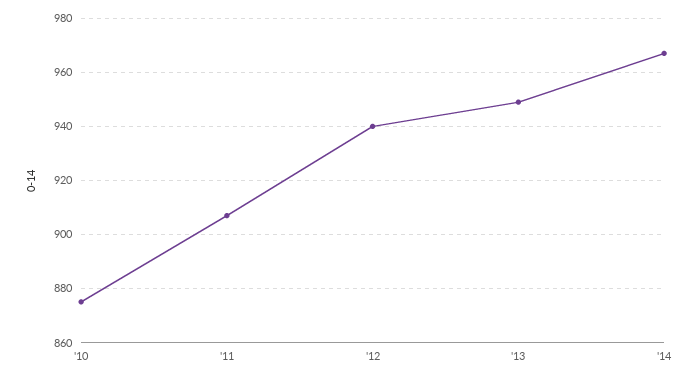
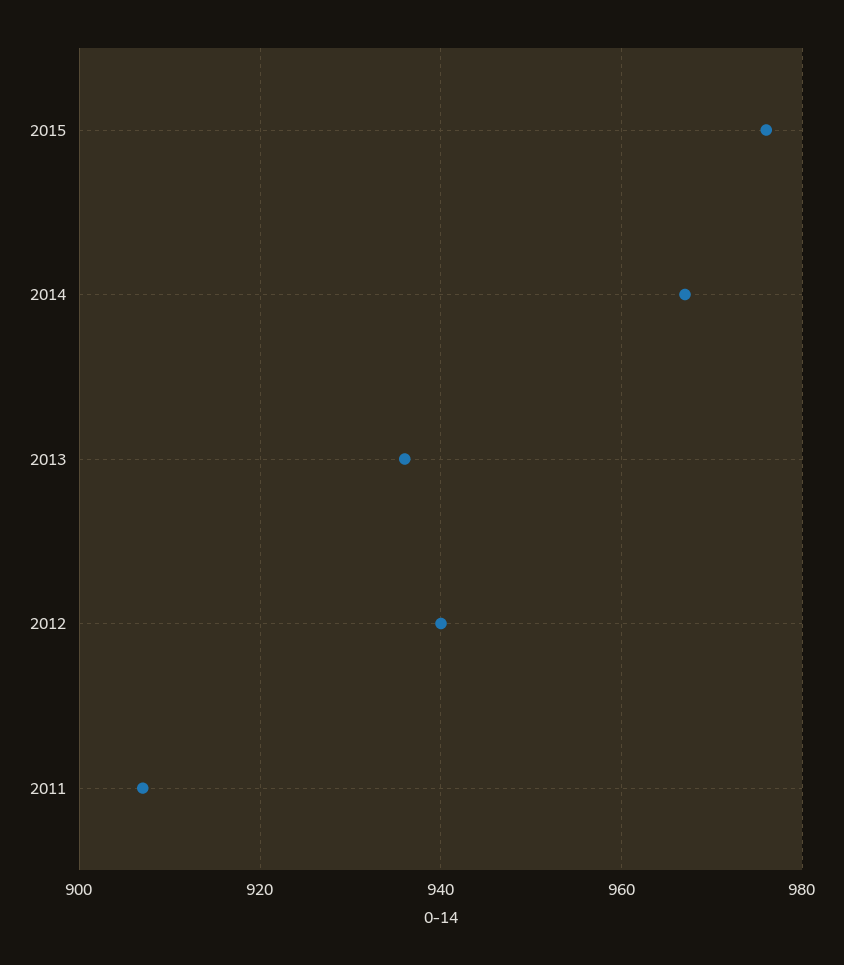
'10: 875 -> none
'13: 950 -> 935
2015: none -> 975

